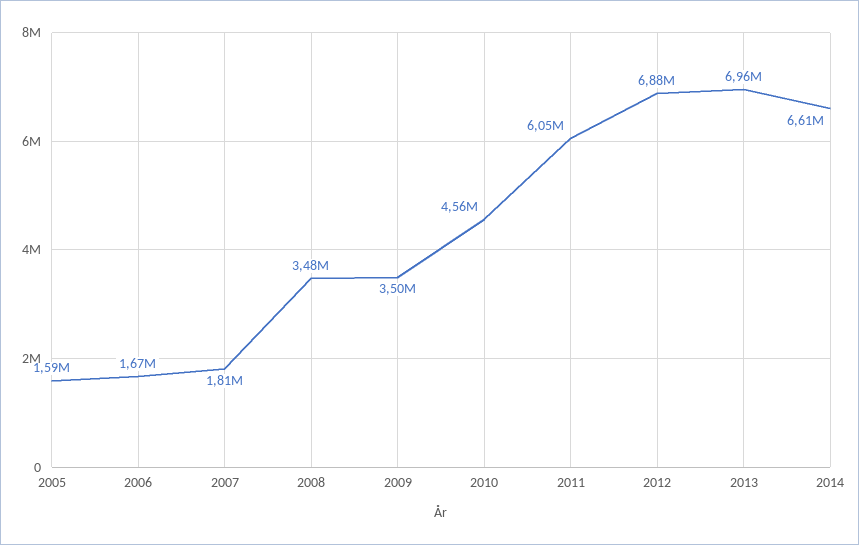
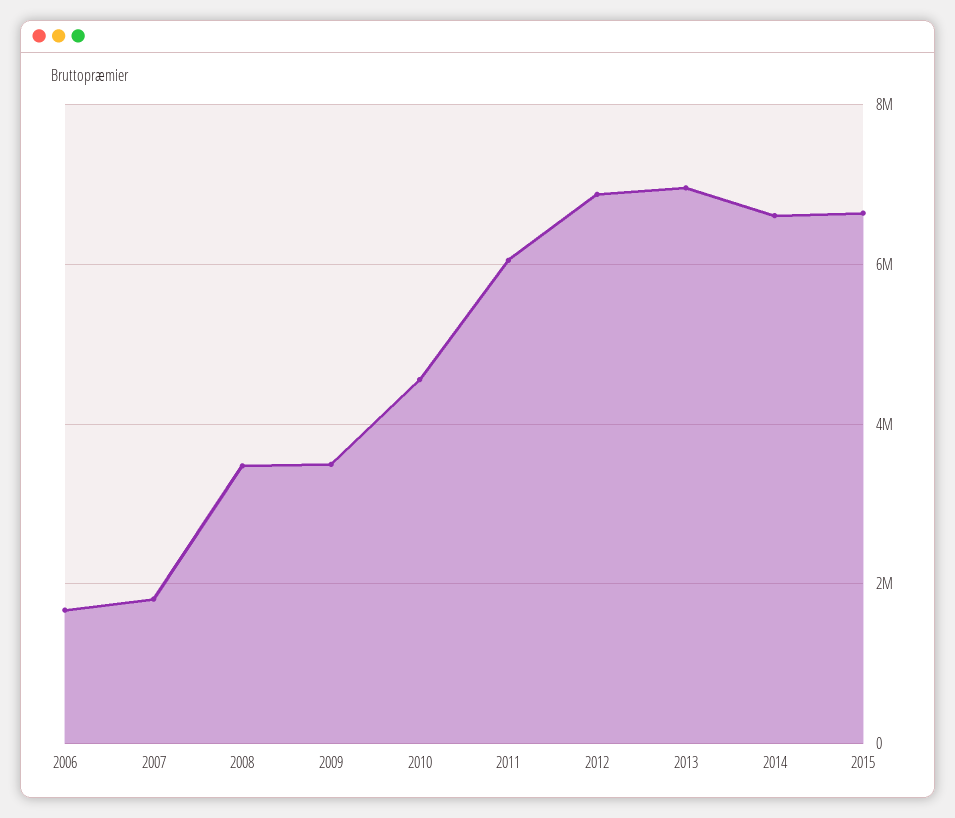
2005: 1590000 -> none
2015: none -> 6600000

